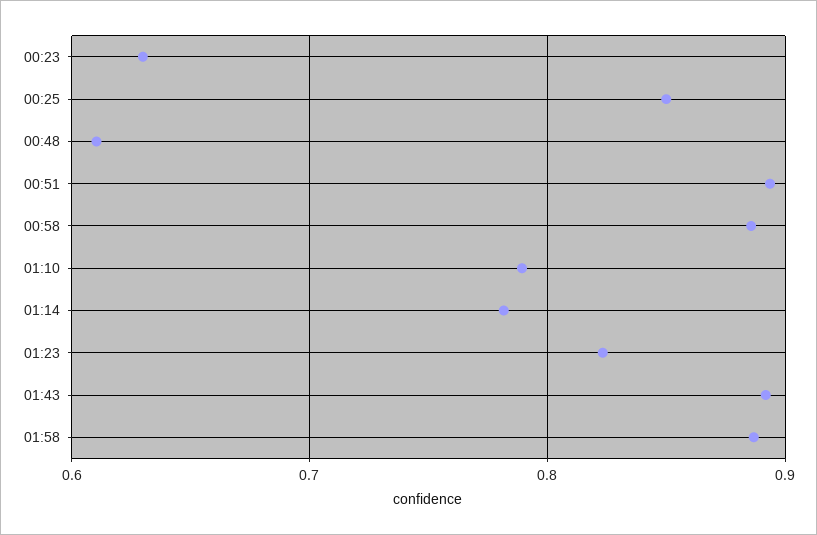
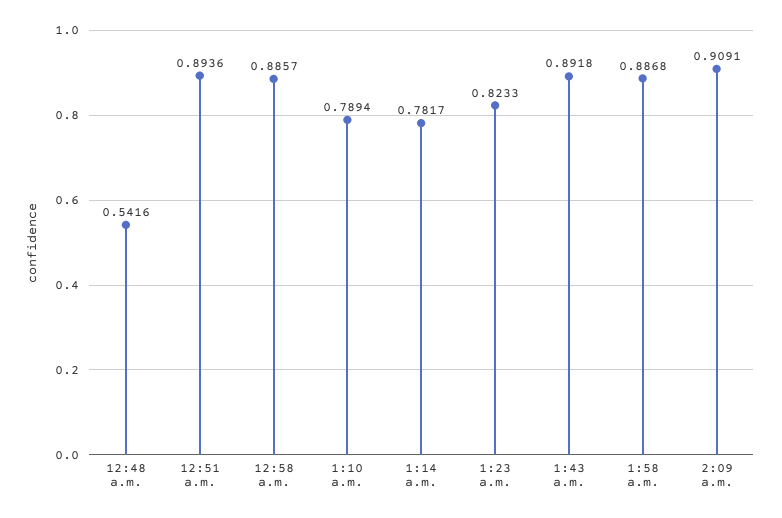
00:23: 0.63 -> none
00:25: 0.85 -> none
00:48: 0.61 -> 0.5416
2:09 a.m.: none -> 0.9091

